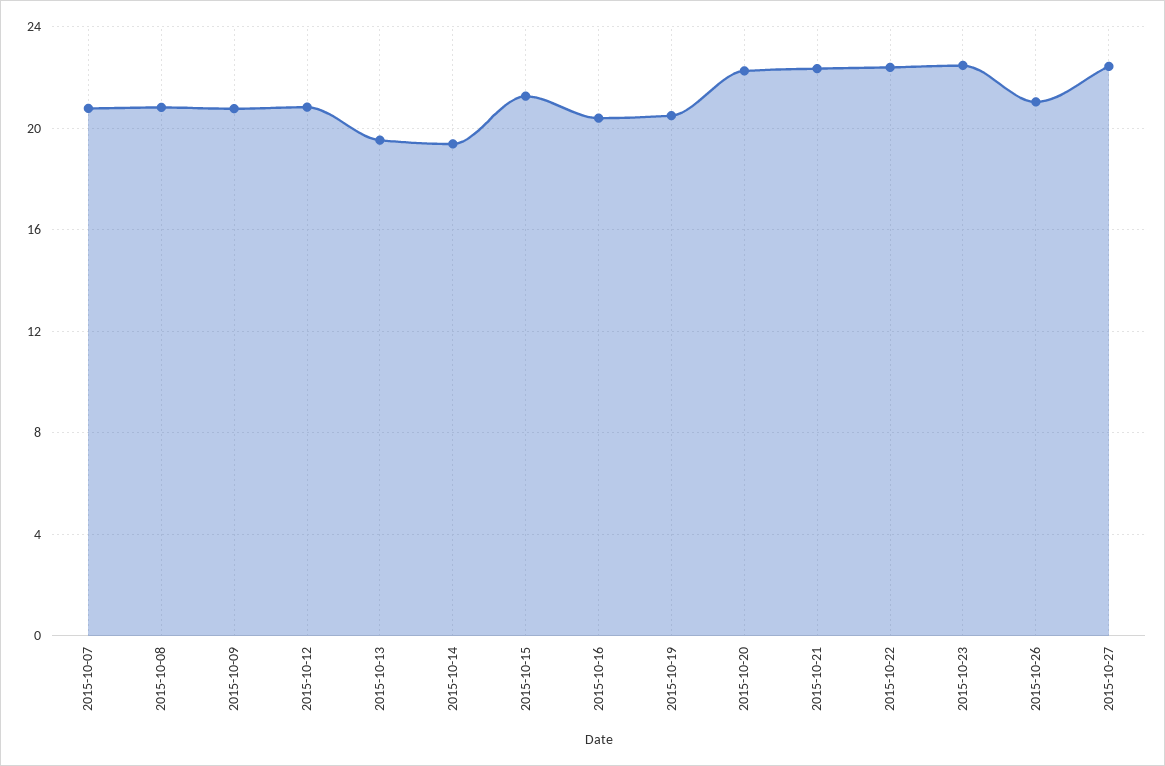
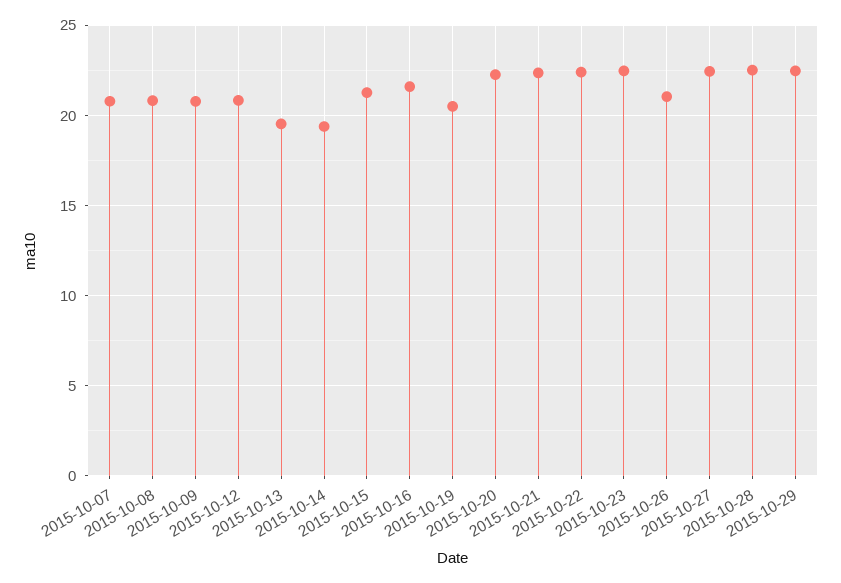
2015-10-16: 20.5 -> 21.5
2015-10-28: none -> 22.5
2015-10-29: none -> 22.5

